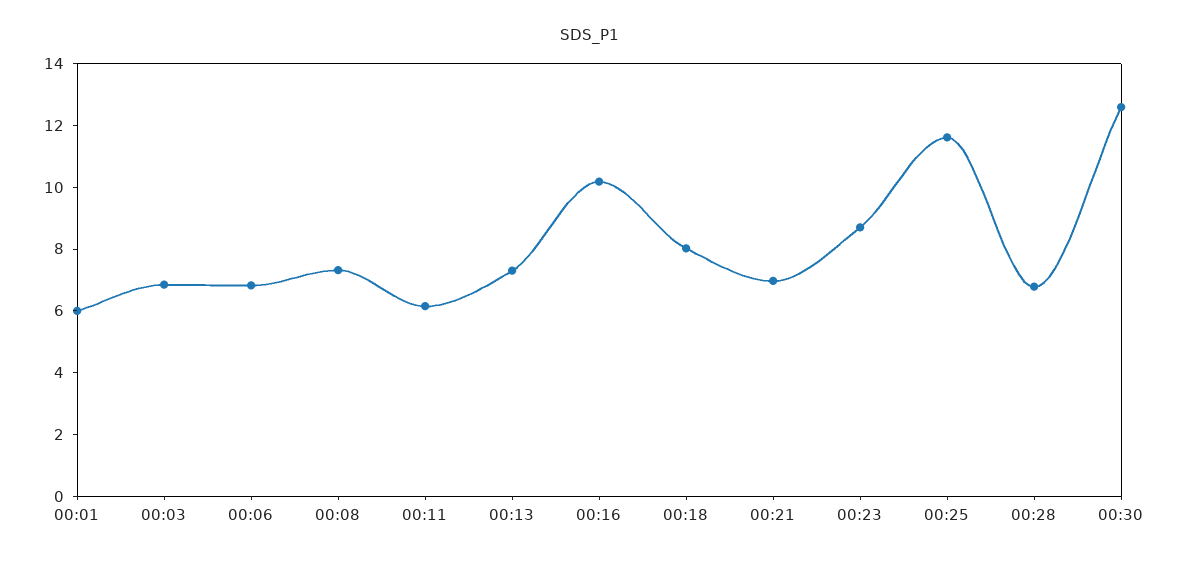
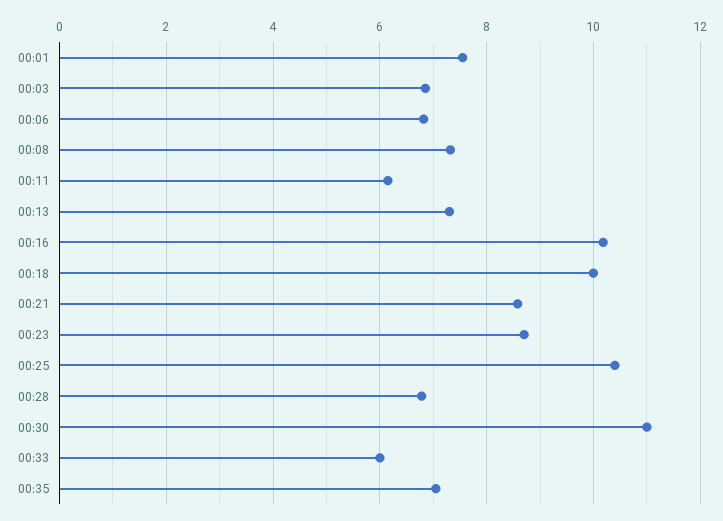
00:01: 6 -> 7.6
00:18: 8 -> 10
00:21: 7 -> 8.6
00:25: 11.5 -> 10.4
00:30: 12.5 -> 11
00:33: none -> 6
00:35: none -> 7

